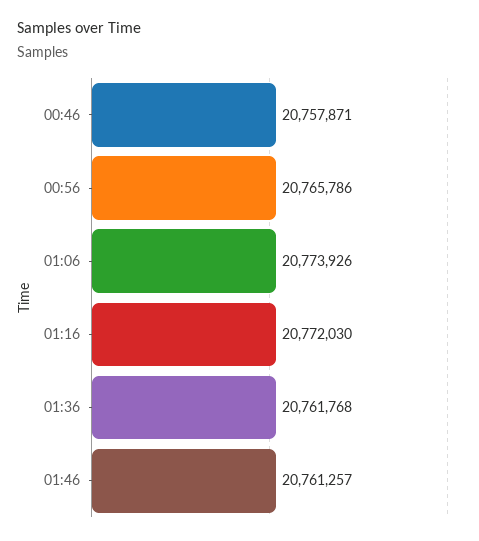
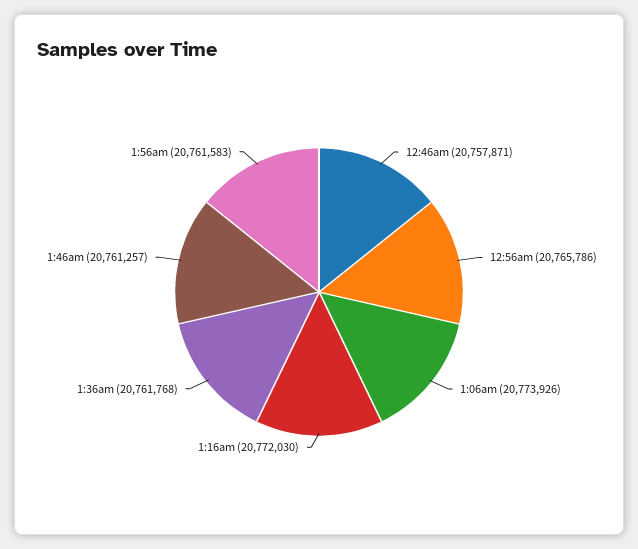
1:56am: none -> 20761583

